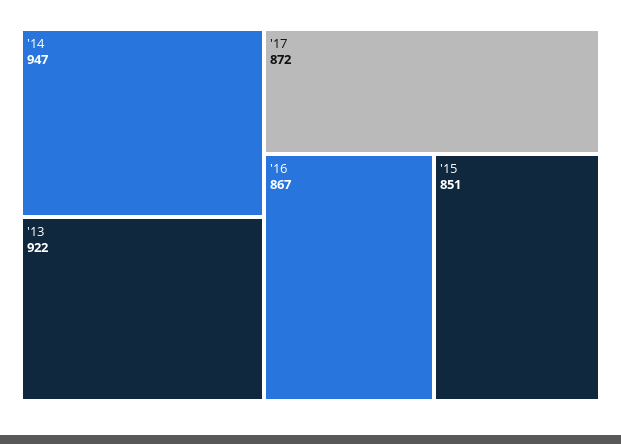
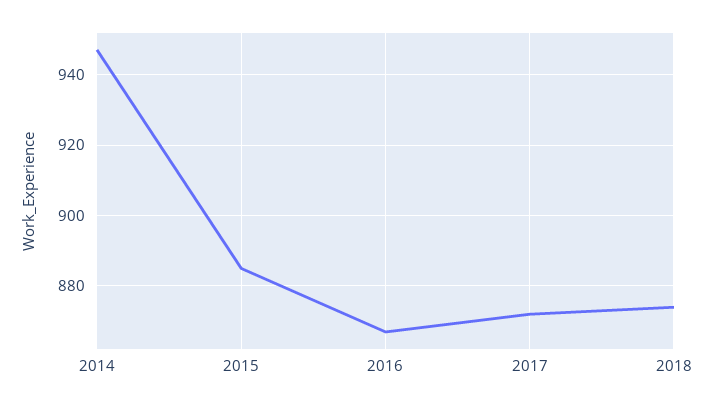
'13: 922 -> none
'15: 851 -> 885
2018: none -> 875

